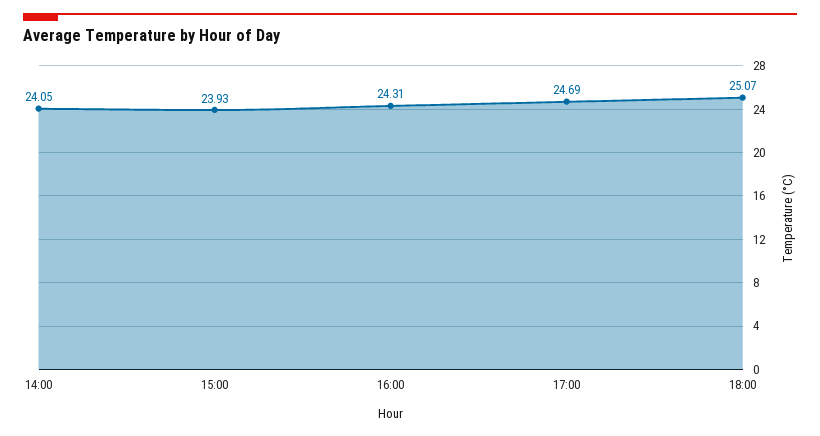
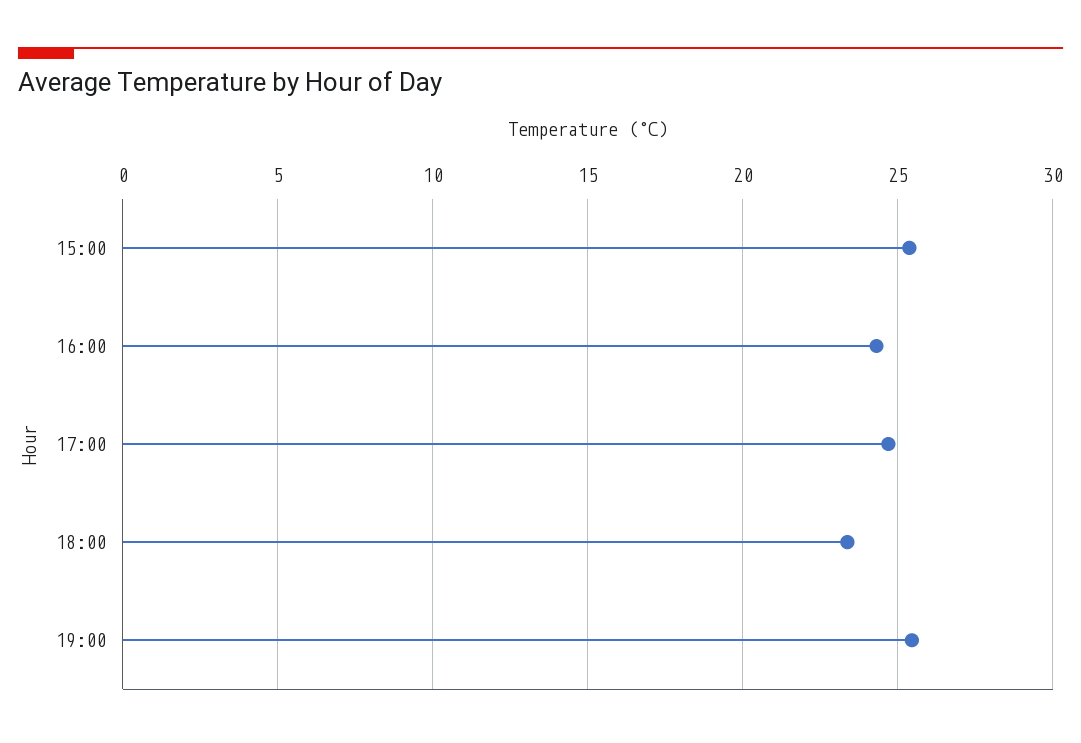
14:00: 24.05 -> none
15:00: 23.93 -> 25.5
18:00: 25.07 -> 23.5
19:00: none -> 25.5

